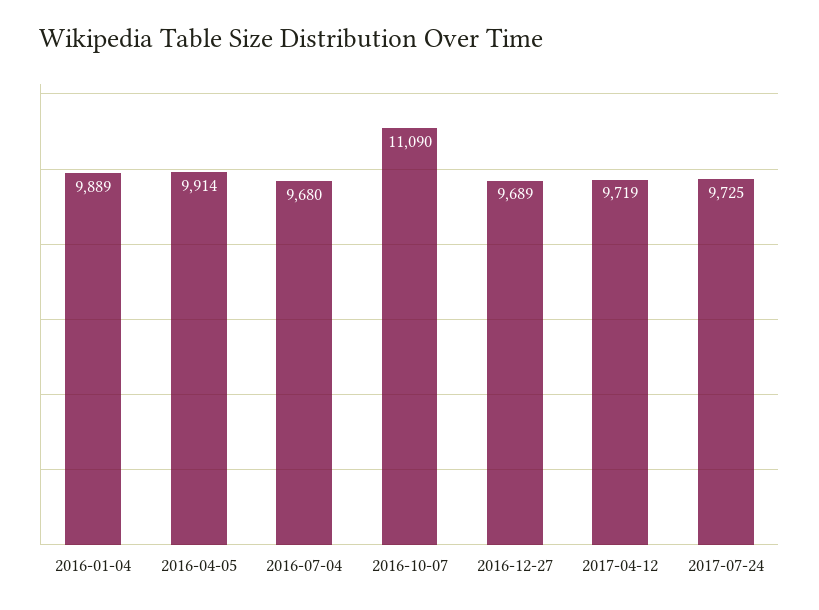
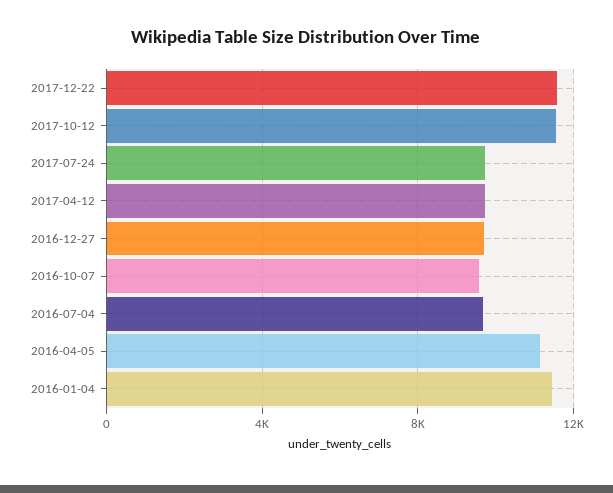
2016-01-04: 9889 -> 11500
2016-04-05: 9914 -> 11000
2016-10-07: 11090 -> 9500
2017-12-22: none -> 11500
2017-10-12: none -> 11500

